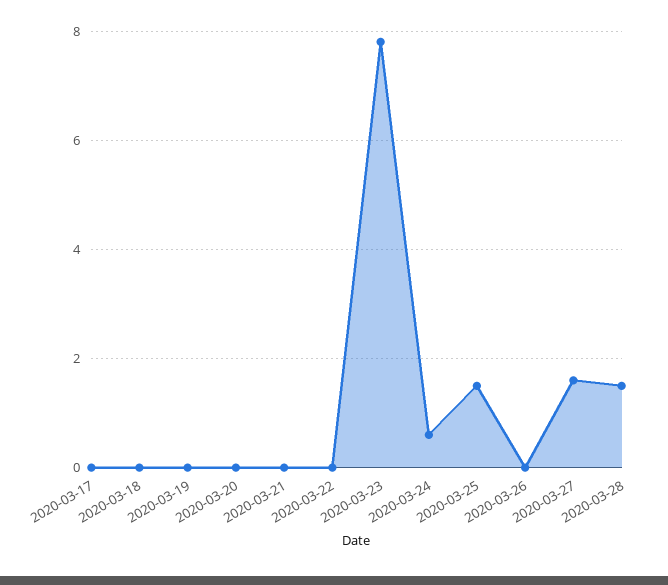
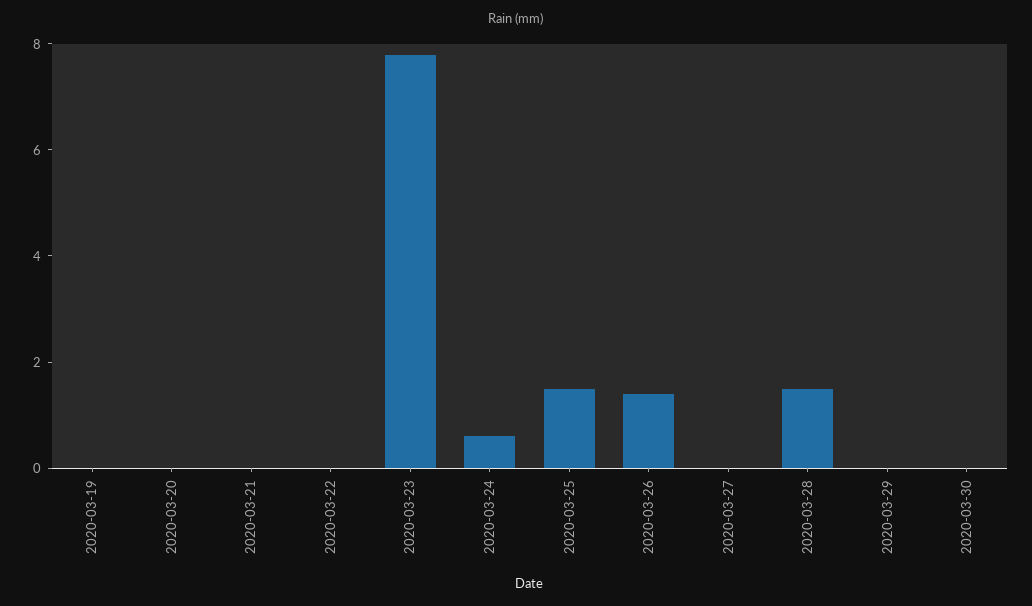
2020-03-17: 0 -> none
2020-03-18: 0 -> none
2020-03-26: 0 -> 1.5
2020-03-27: 1.5 -> 0
2020-03-29: none -> 0
2020-03-30: none -> 0

